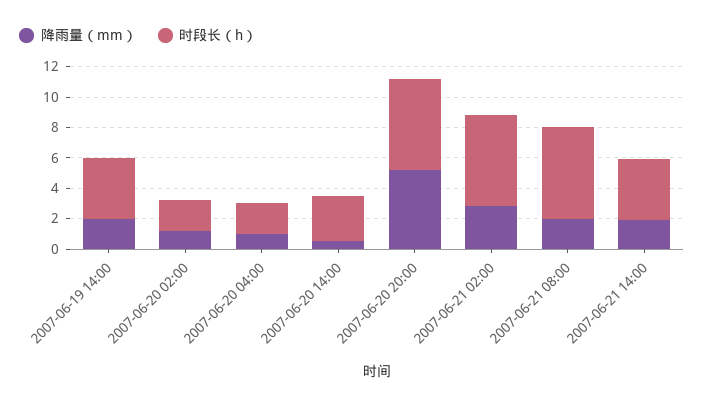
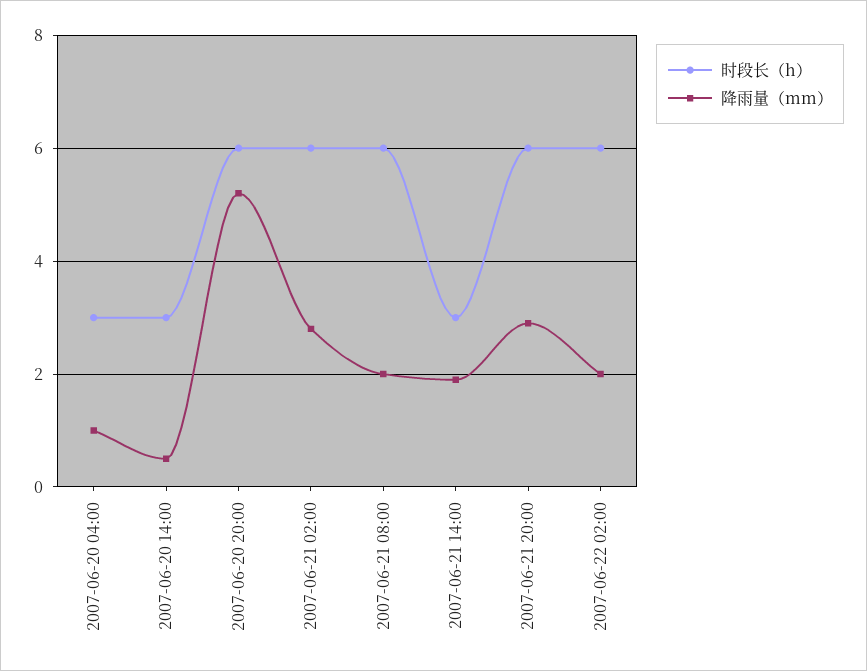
降雨量（mm）, 2007-06-19 14:00: 2 -> none
时段长（h）, 2007-06-19 14:00: 4 -> none
降雨量（mm）, 2007-06-20 02:00: 1 -> none
时段长（h）, 2007-06-20 02:00: 2 -> none
时段长（h）, 2007-06-20 04:00: 2 -> 3
时段长（h）, 2007-06-21 14:00: 4 -> 3
时段长（h）, 2007-06-21 20:00: none -> 6
降雨量（mm）, 2007-06-21 20:00: none -> 3
时段长（h）, 2007-06-22 02:00: none -> 6
降雨量（mm）, 2007-06-22 02:00: none -> 2

